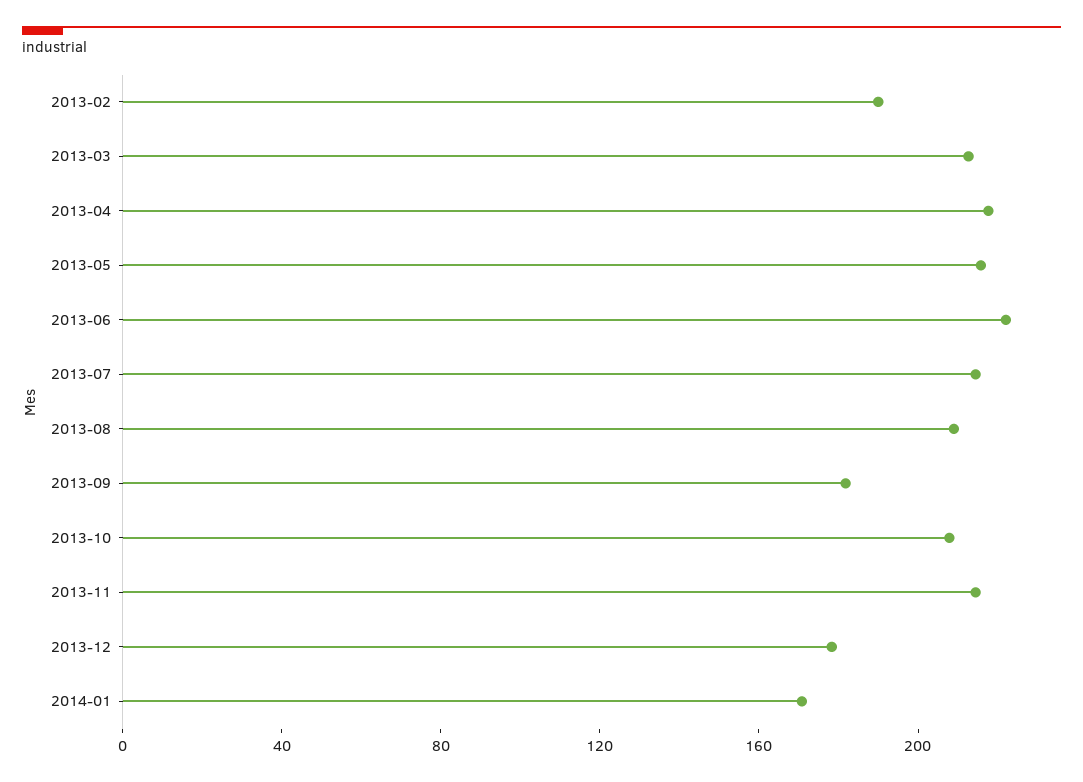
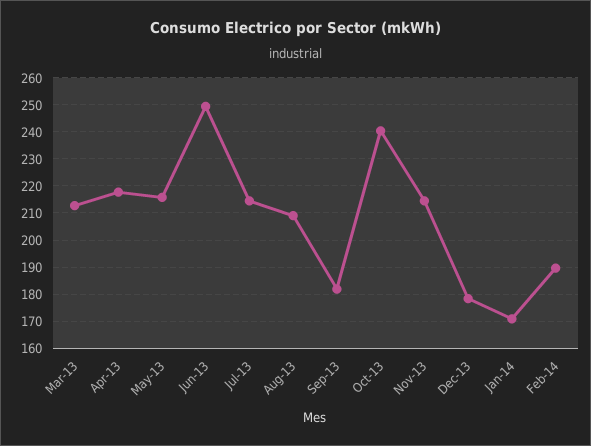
2013-02: 190 -> none
2013-06: 220 -> 250
2013-10: 210 -> 240
Feb-14: none -> 190

